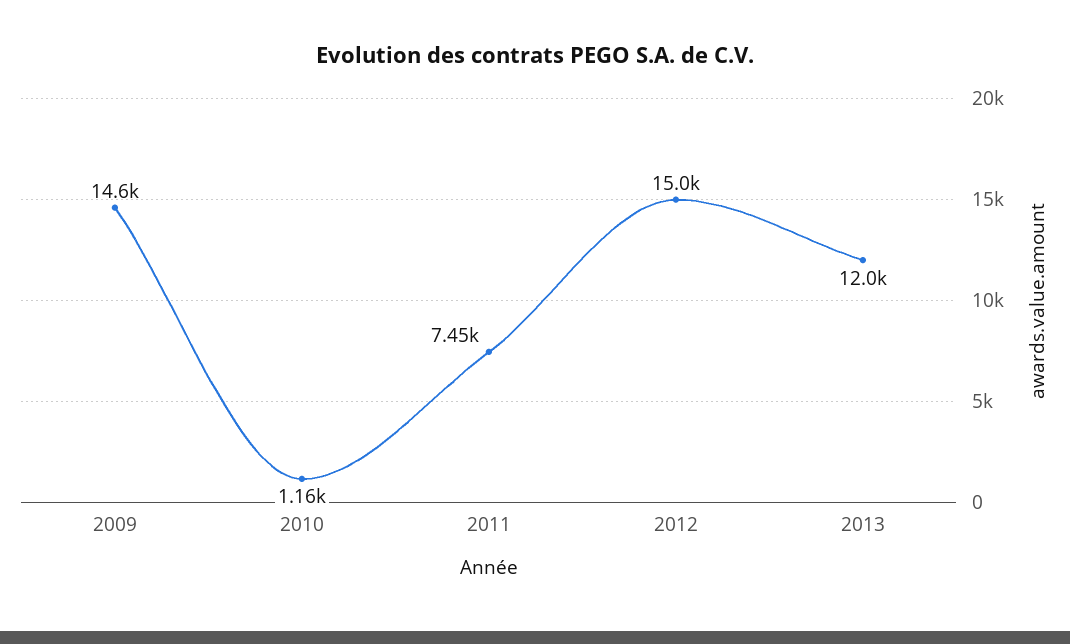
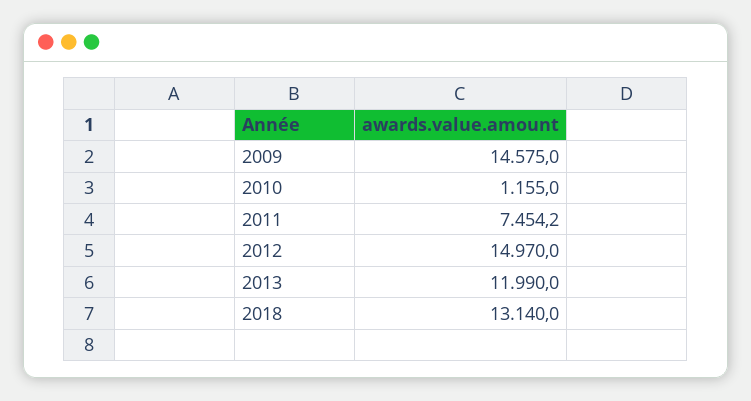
2018: none -> 13140

